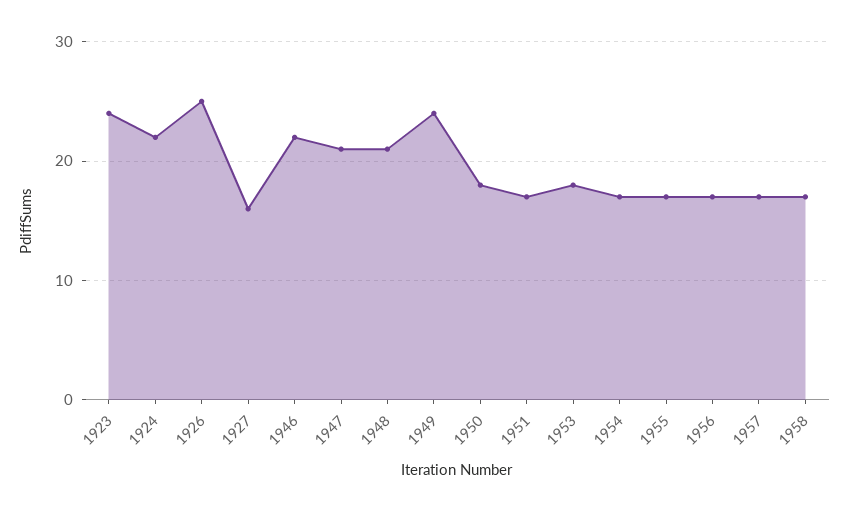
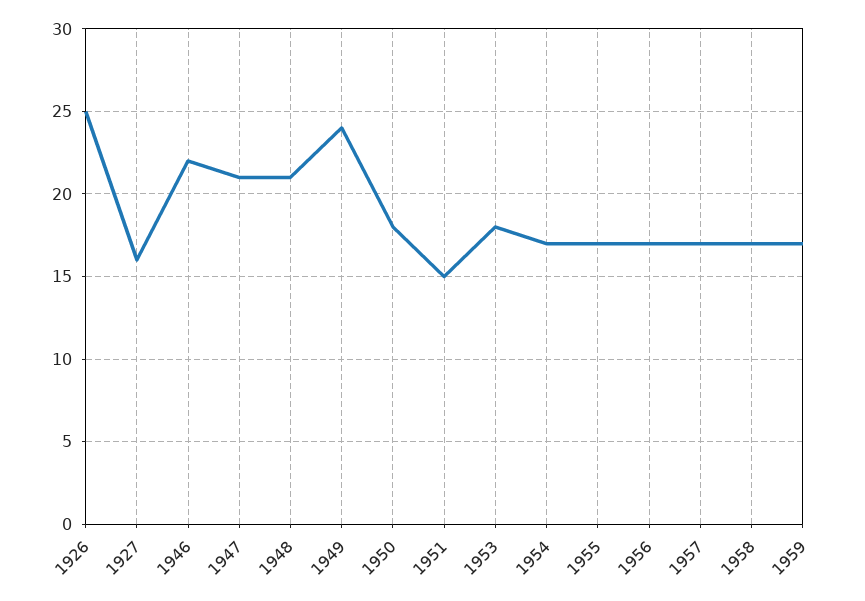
1923: 24 -> none
1924: 22 -> none
1951: 17 -> 15
1959: none -> 17

